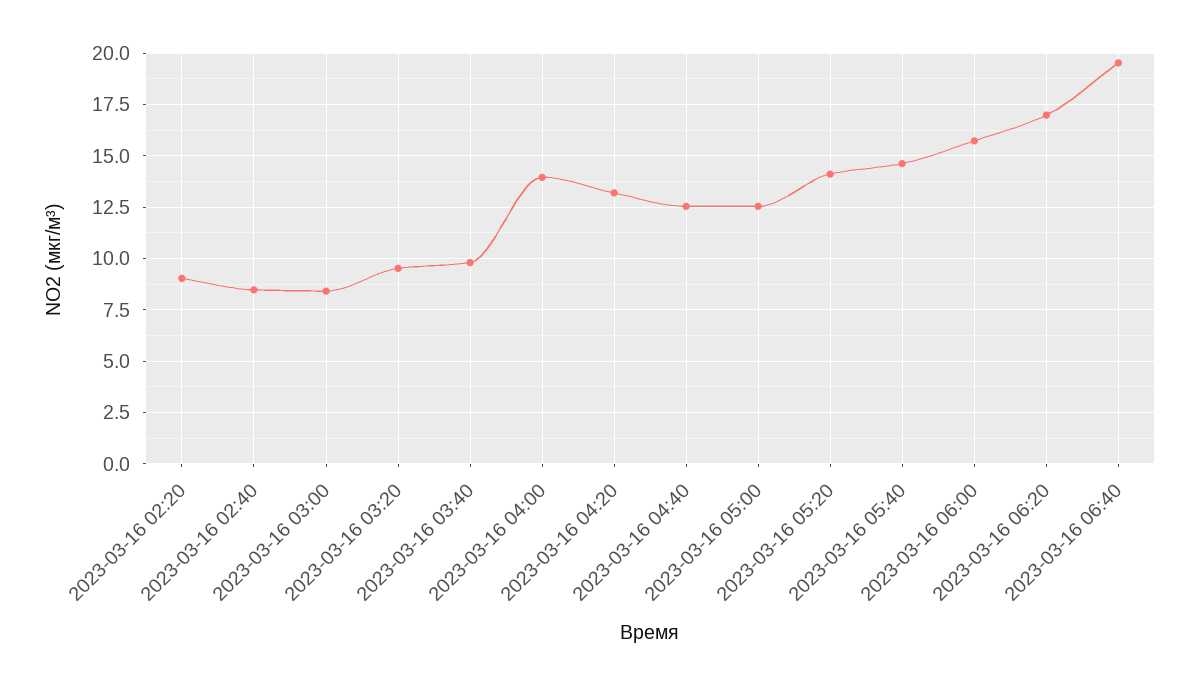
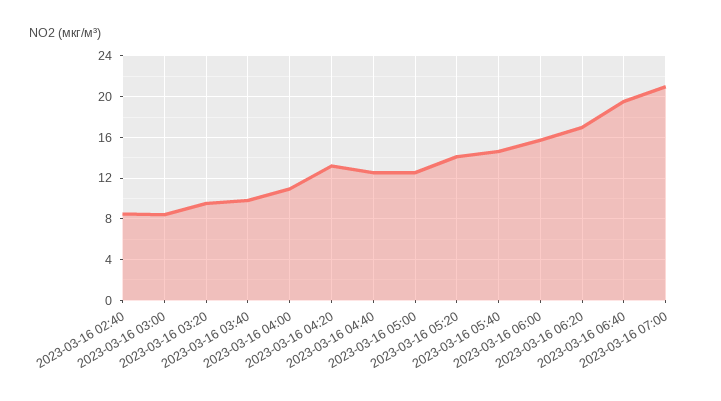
2023-03-16 02:20: 9 -> none
2023-03-16 04:00: 14 -> 11
2023-03-16 07:00: none -> 21

